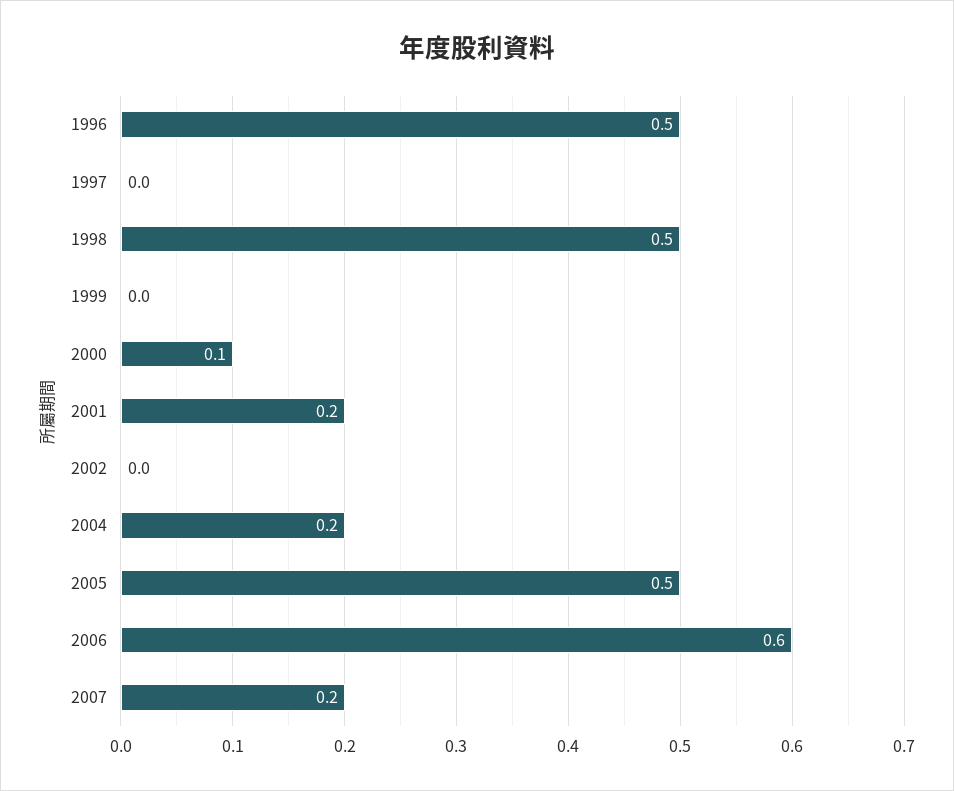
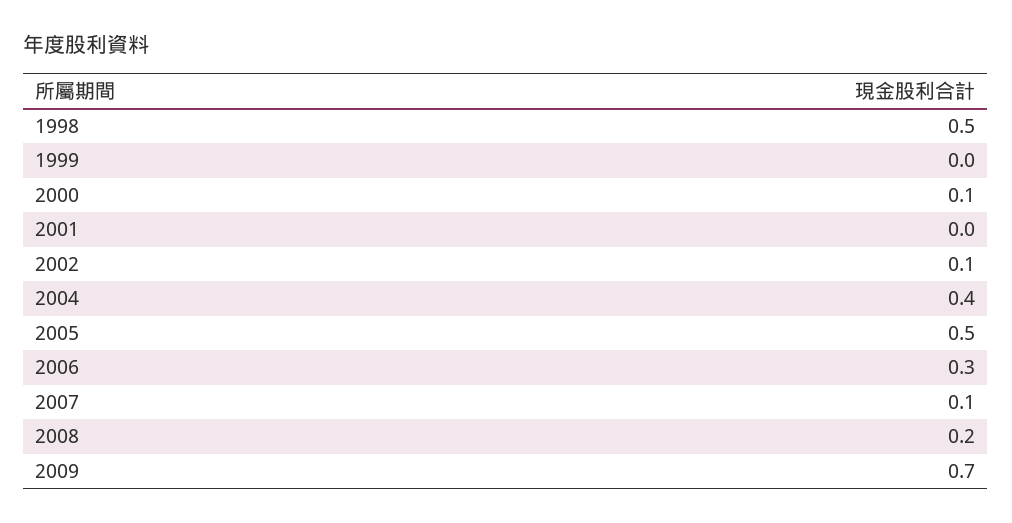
1996: 0.5 -> none
1997: 0 -> none
2001: 0.2 -> 0
2002: 0 -> 0.1
2004: 0.2 -> 0.4
2006: 0.6 -> 0.3
2007: 0.2 -> 0.1
2008: none -> 0.2
2009: none -> 0.7

